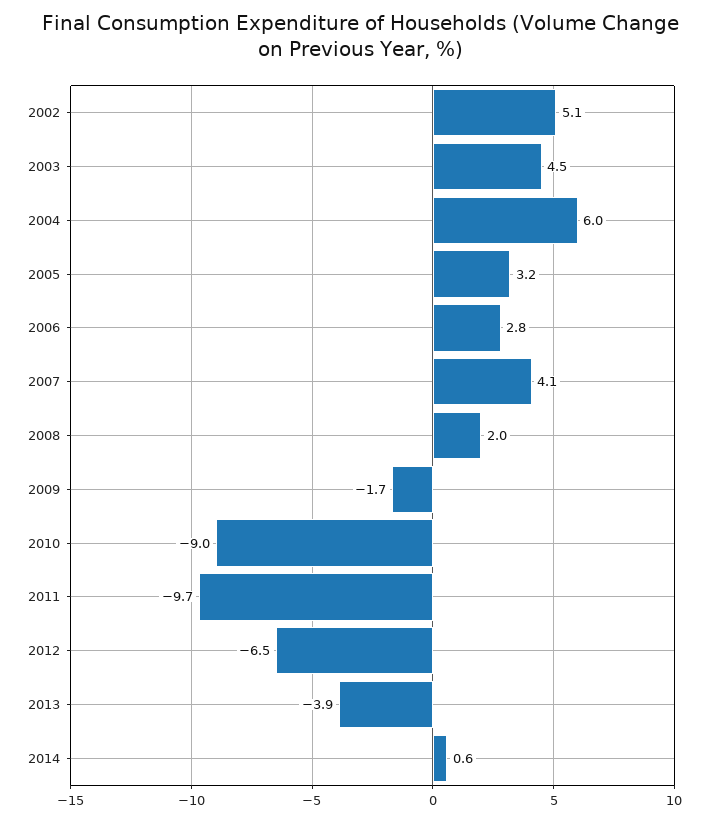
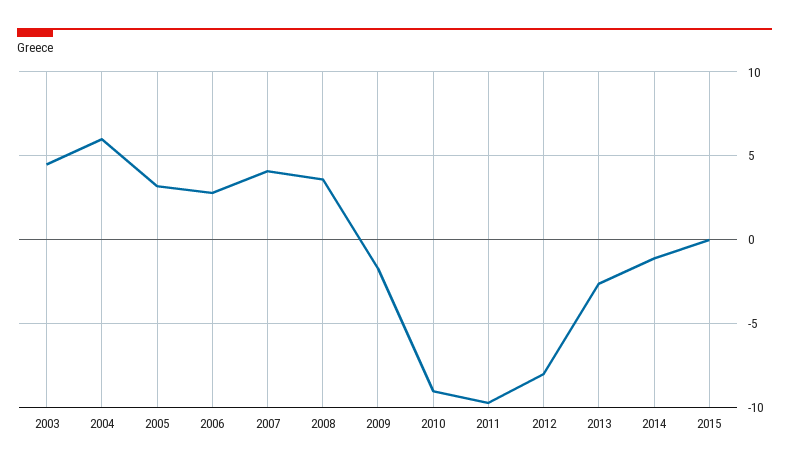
2002: 5.1 -> none
2008: 2 -> 3.5
2012: -6.5 -> -8
2013: -3.9 -> -2.5
2014: 0.6 -> -1
2015: none -> 0

